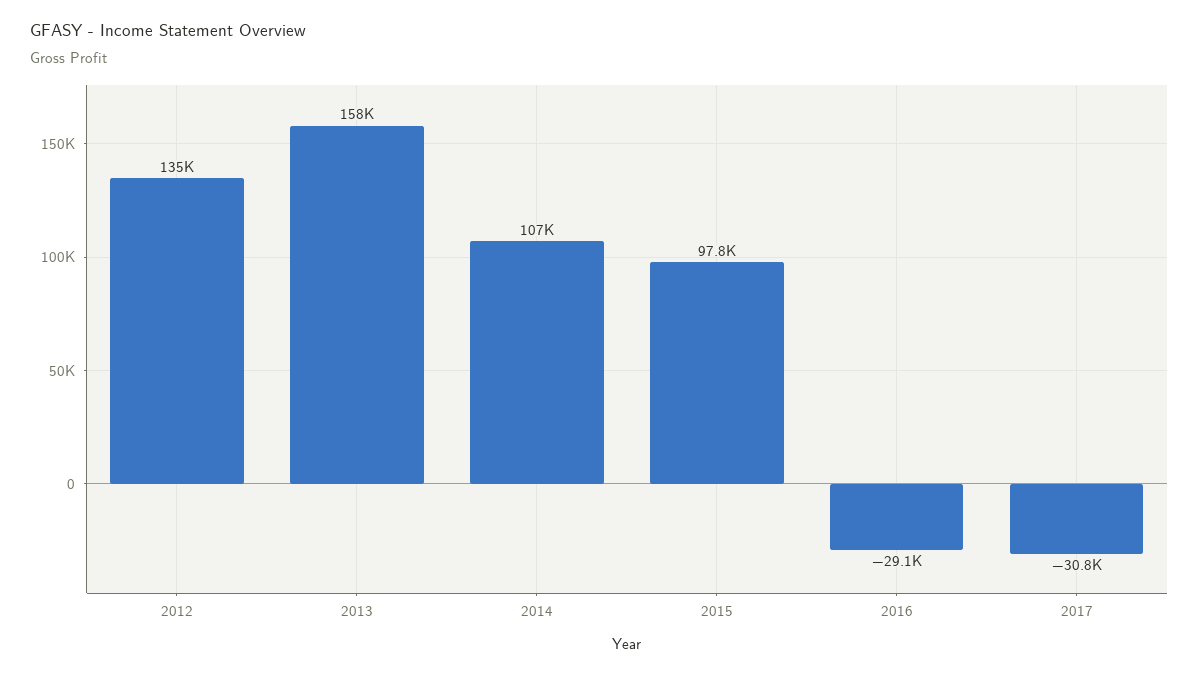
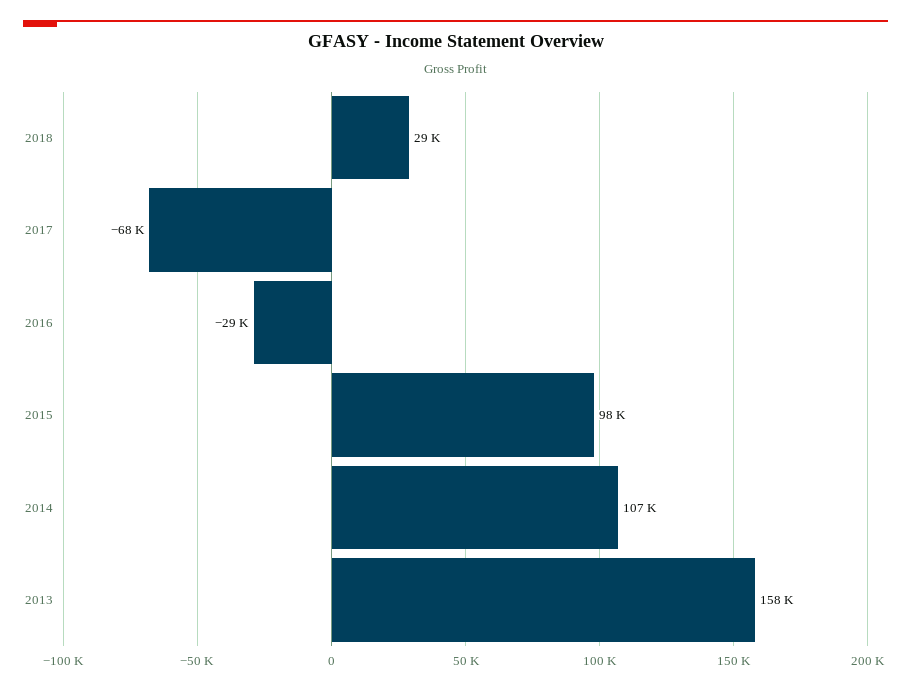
2012: 135000 -> none
2017: -30800 -> -68000
2018: none -> 29000

